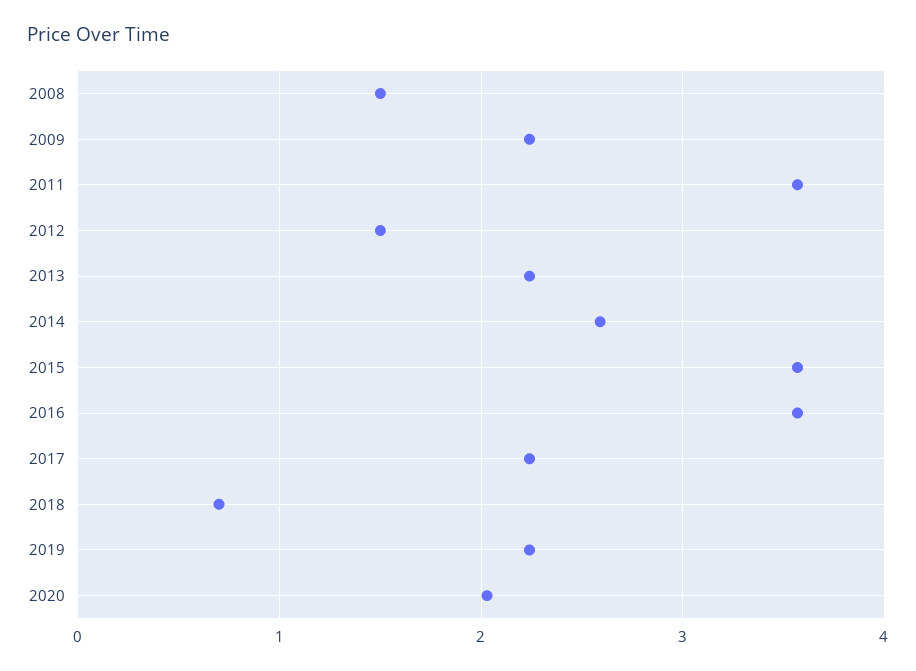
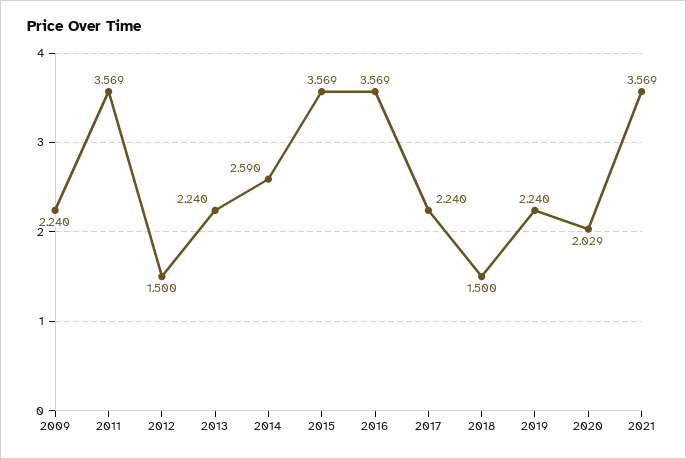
2008: 1.5 -> none
2018: 0.7 -> 1.5
2021: none -> 3.569

